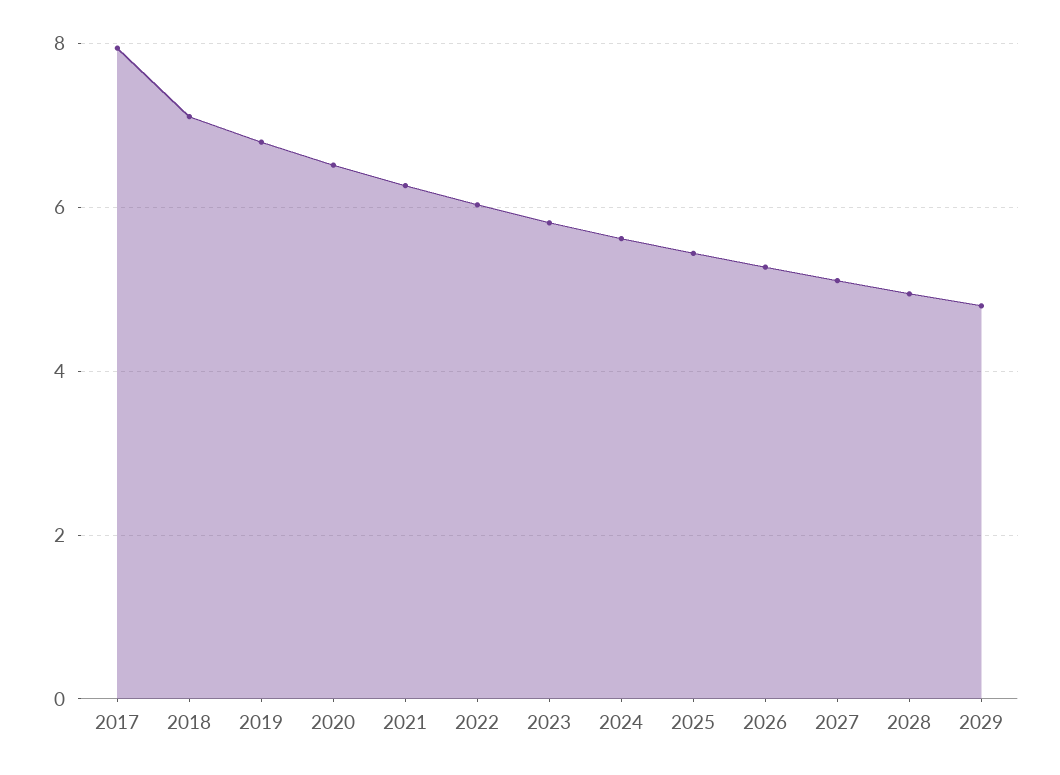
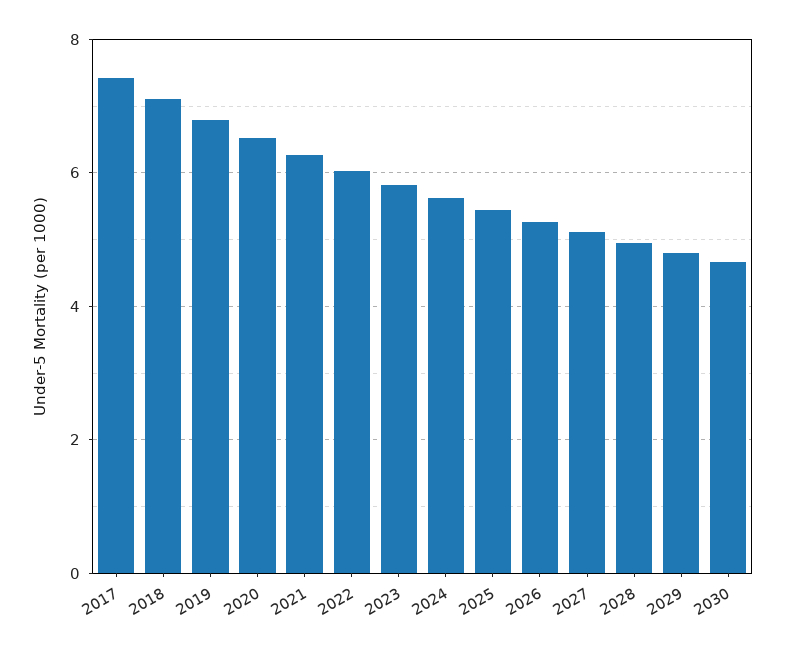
2017: 8 -> 7.4
2030: none -> 4.6

